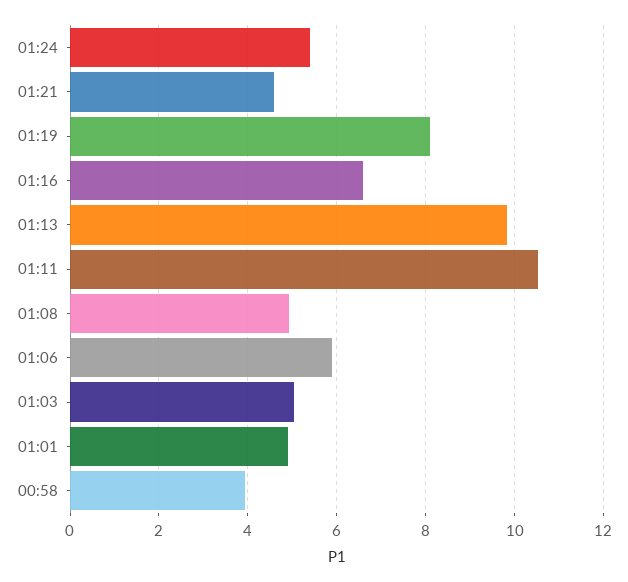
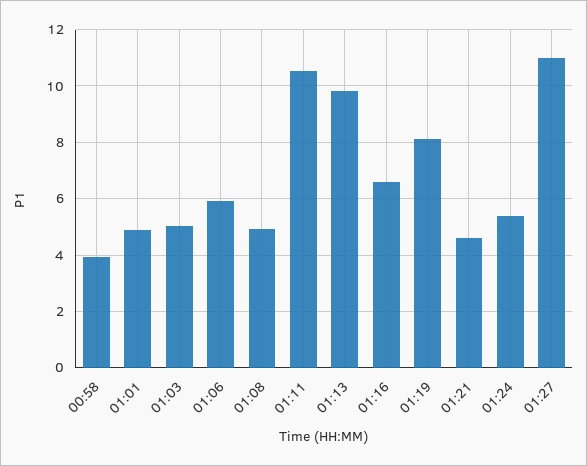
01:27: none -> 11

